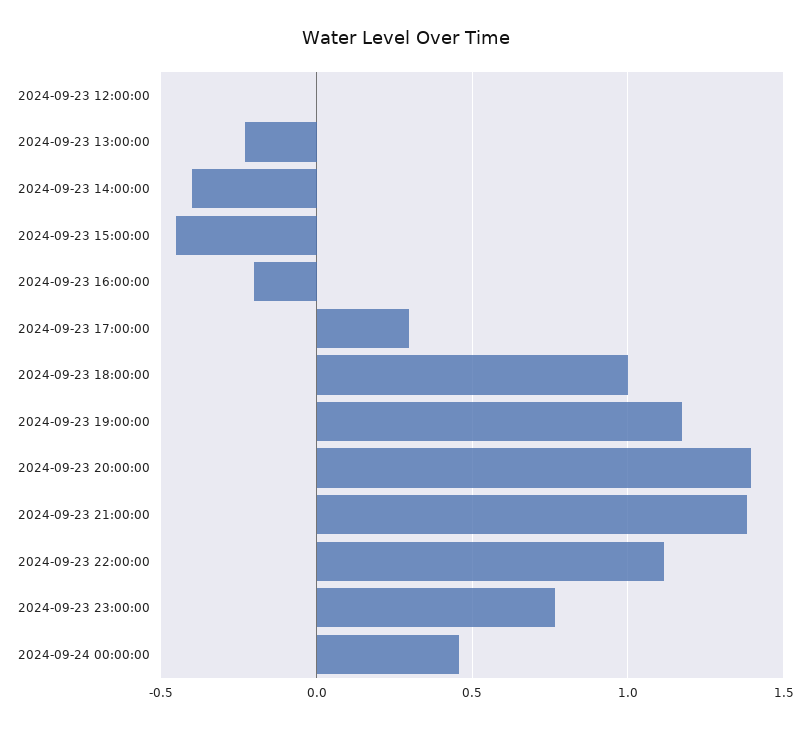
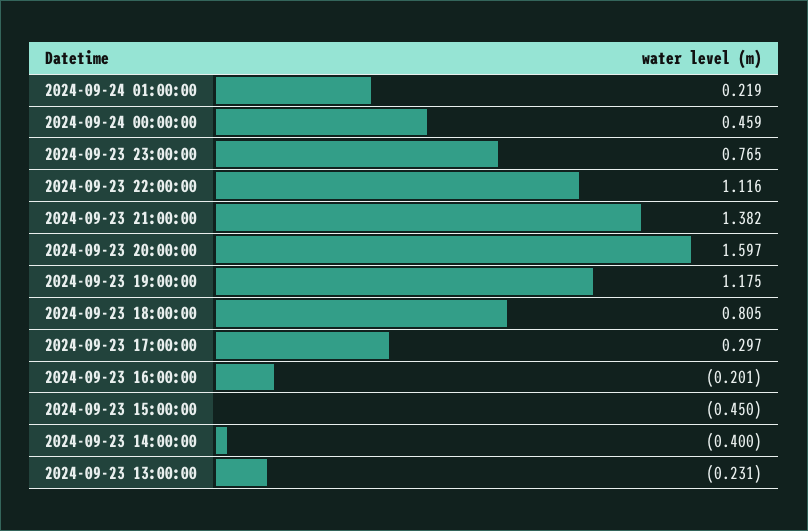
2024-09-23 12:00:00: 0 -> none
2024-09-23 18:00:00: 1 -> 0.805
2024-09-23 20:00:00: 1.4 -> 1.597
2024-09-24 01:00:00: none -> 0.219

